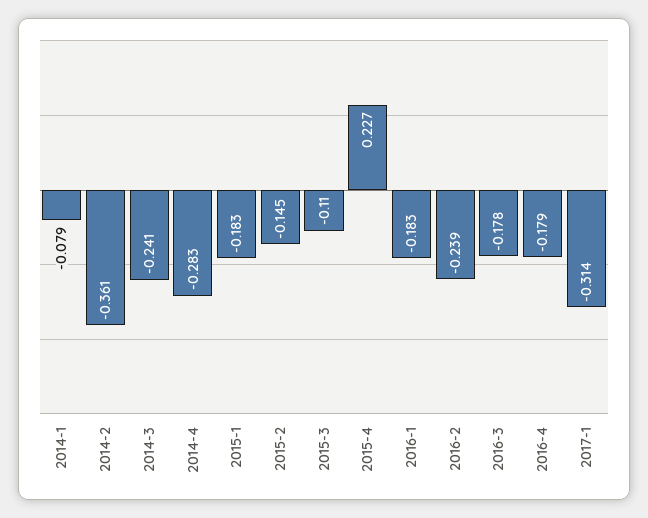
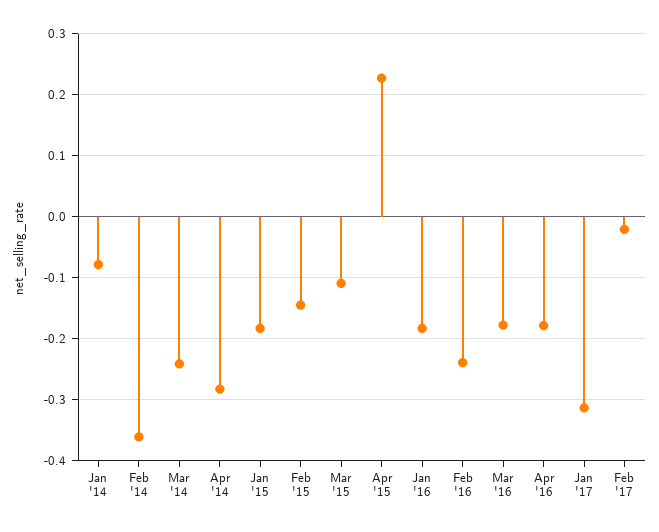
Feb '17: none -> -0.02

